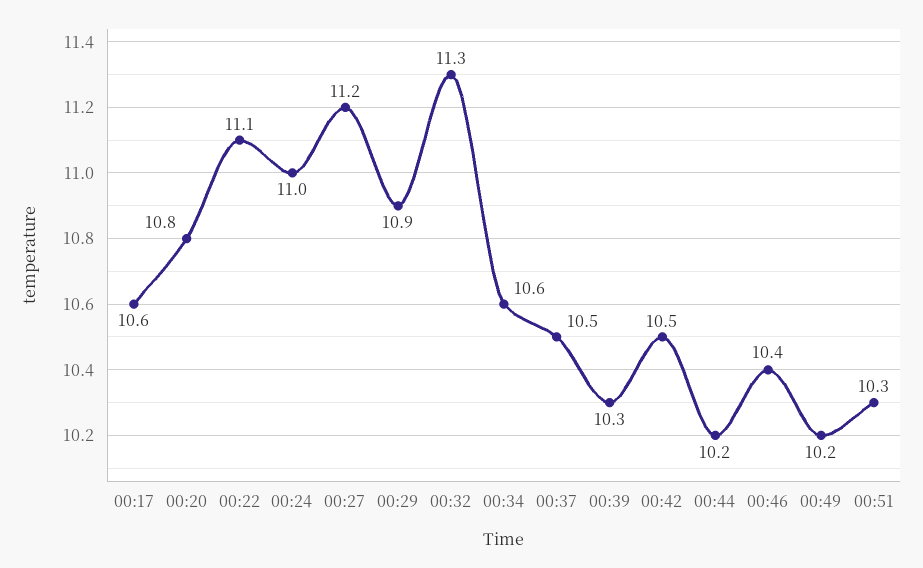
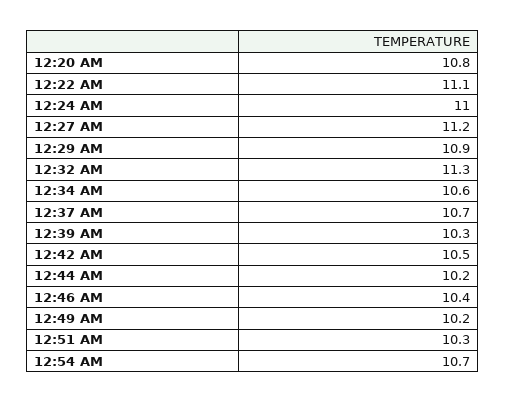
00:17: 10.6 -> none
00:37: 10.5 -> 10.7
12:54 AM: none -> 10.7

